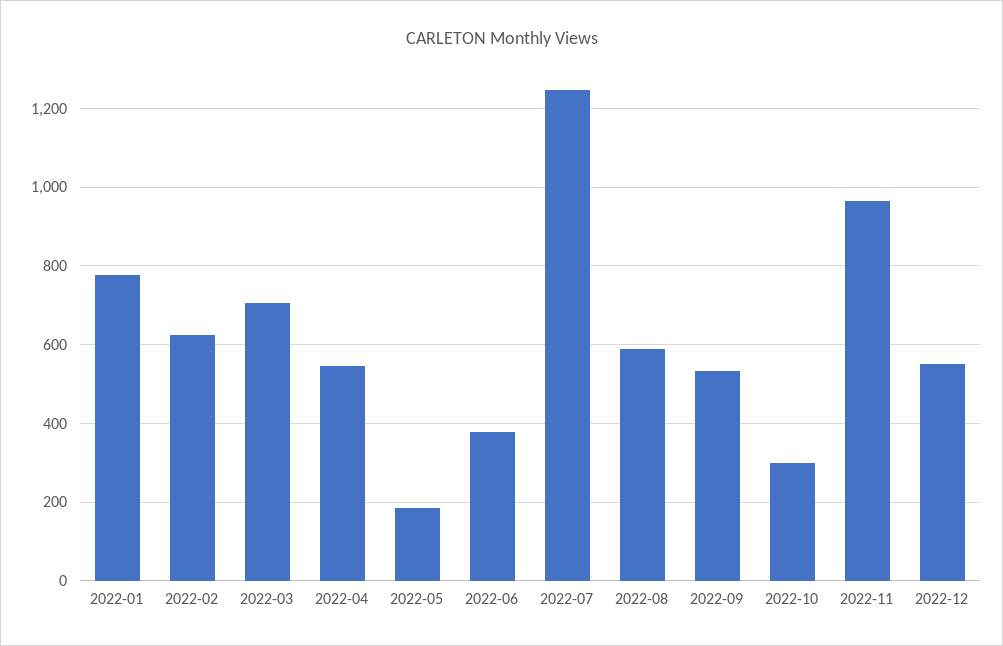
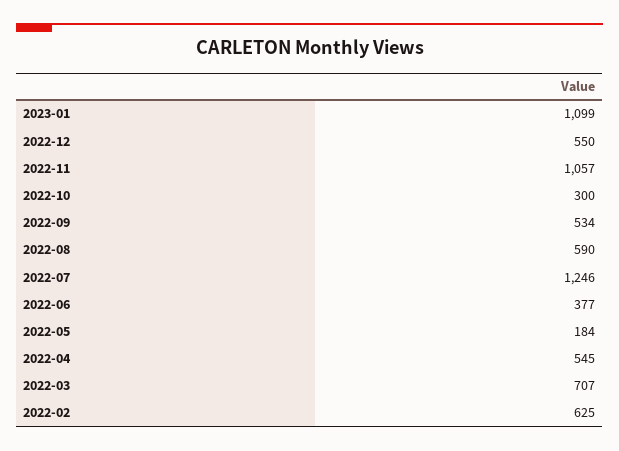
2022-01: 780 -> none
2022-11: 960 -> 1057
2023-01: none -> 1099

